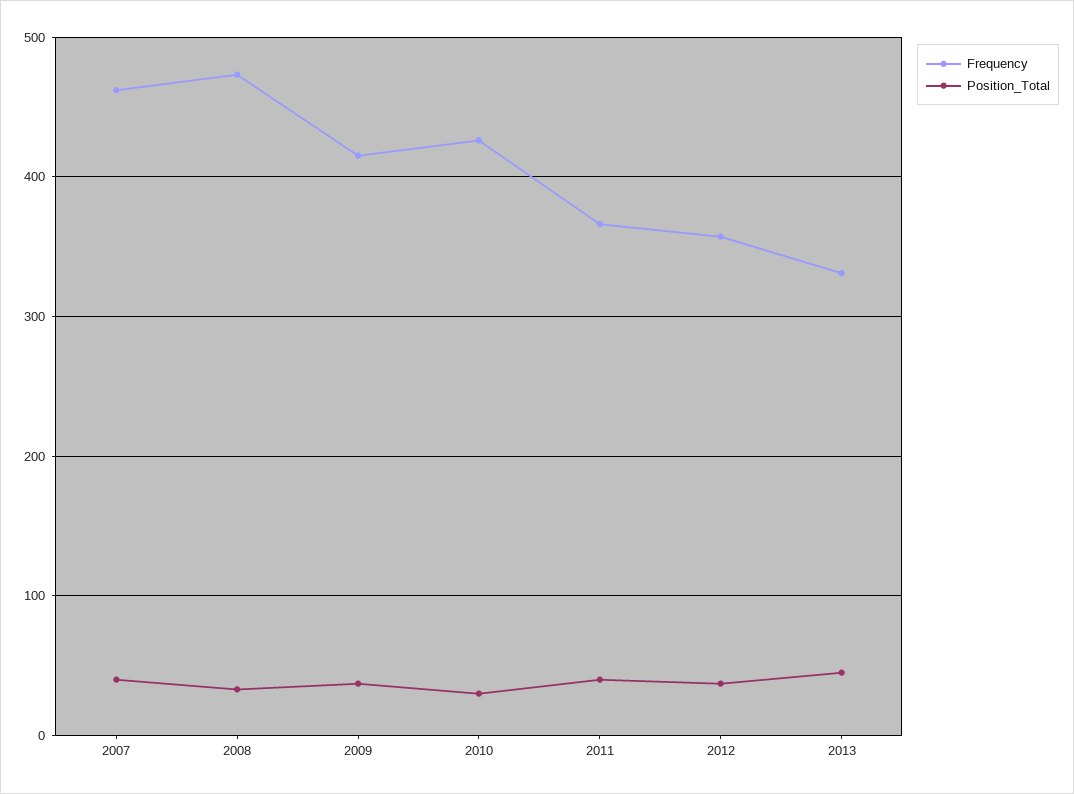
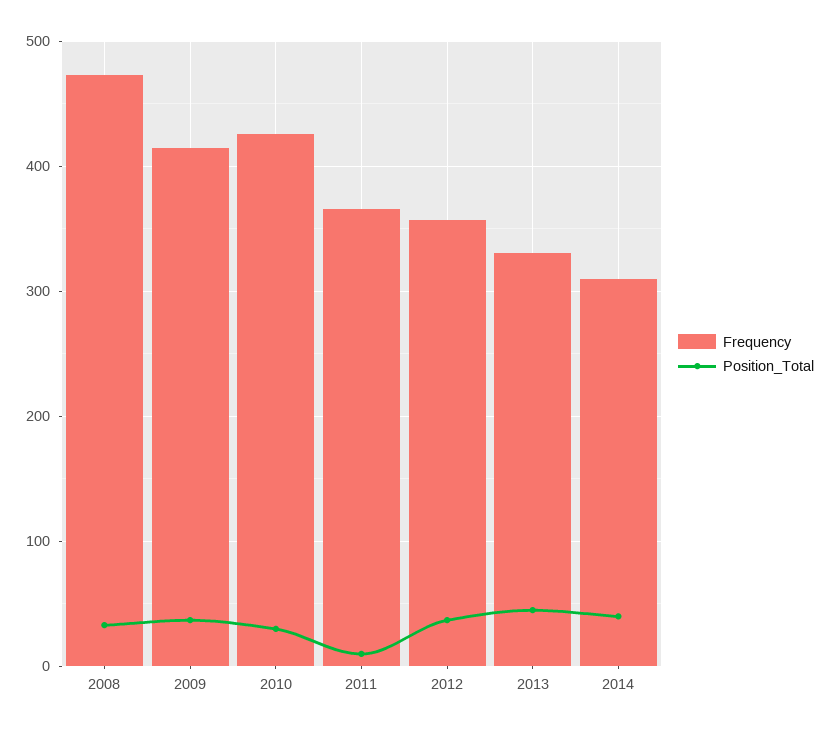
Frequency, 2007: 460 -> none
Position_Total, 2007: 40 -> none
Position_Total, 2011: 40 -> 10
Frequency, 2014: none -> 310
Position_Total, 2014: none -> 40

